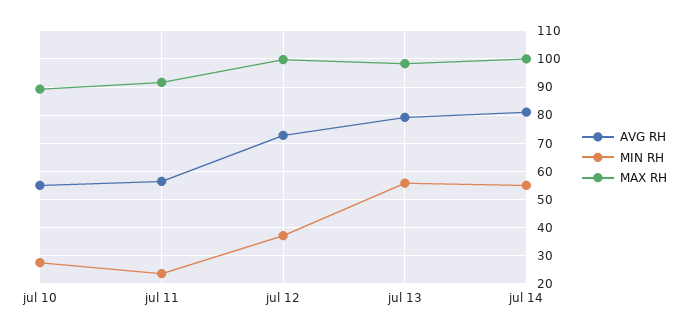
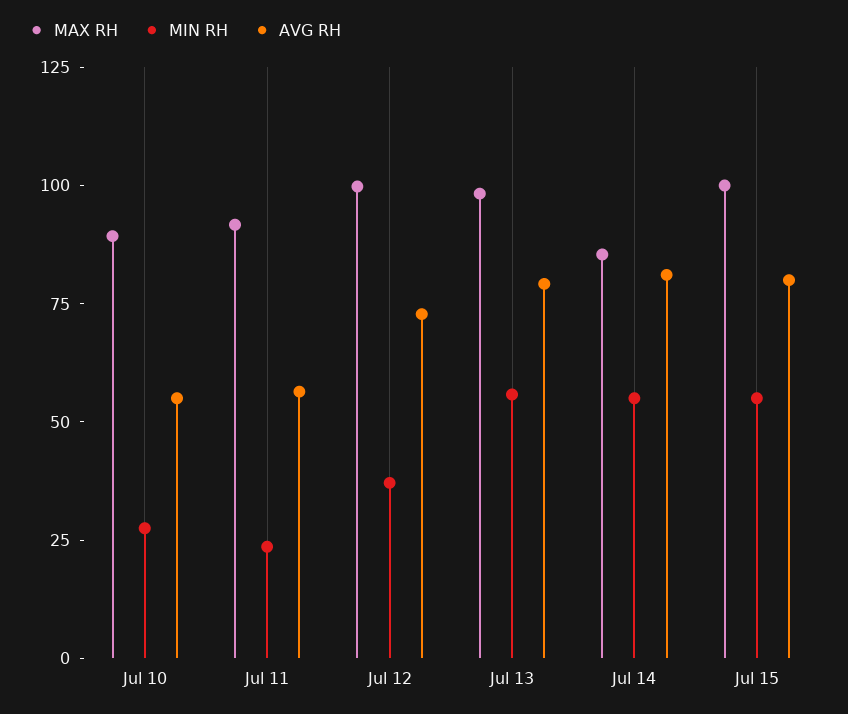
MAX RH, jul 14: 100 -> 85
MAX RH, Jul 15: none -> 100
MIN RH, Jul 15: none -> 55
AVG RH, Jul 15: none -> 80

